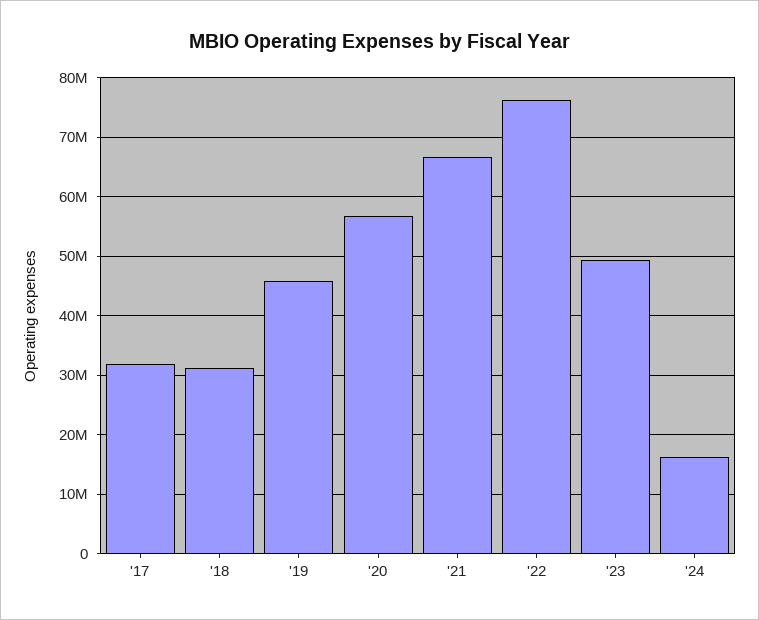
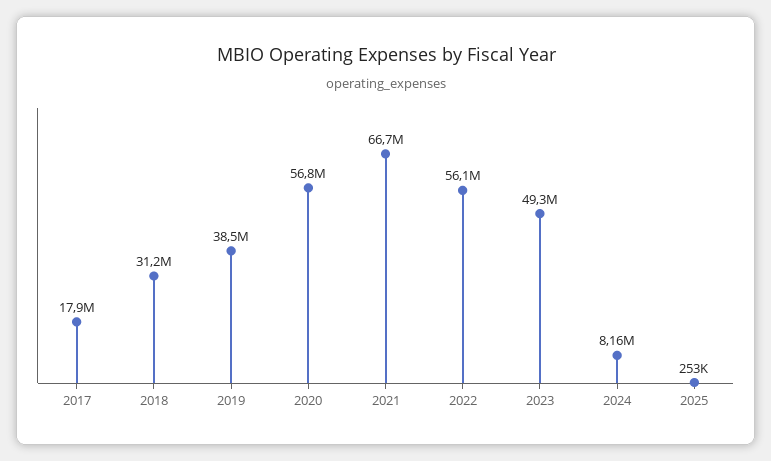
'17: 32000000 -> 17900000
'19: 46000000 -> 38500000
'22: 76000000 -> 56100000
'24: 16000000 -> 8160000
2025: none -> 253000

